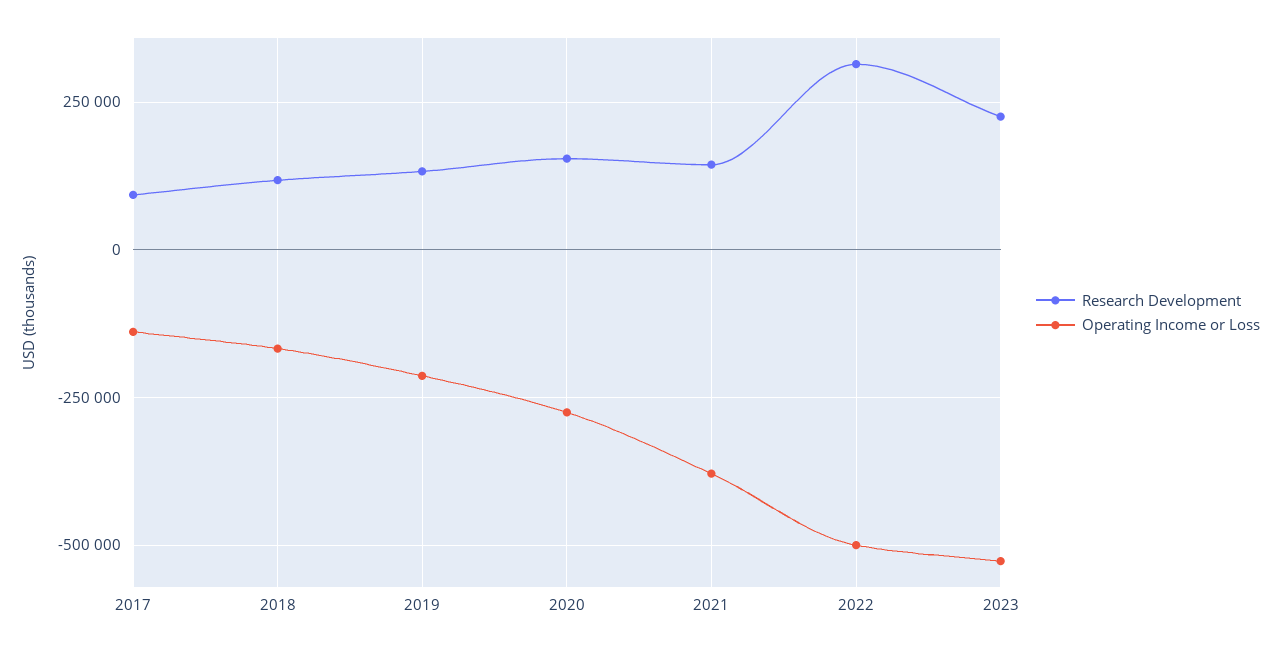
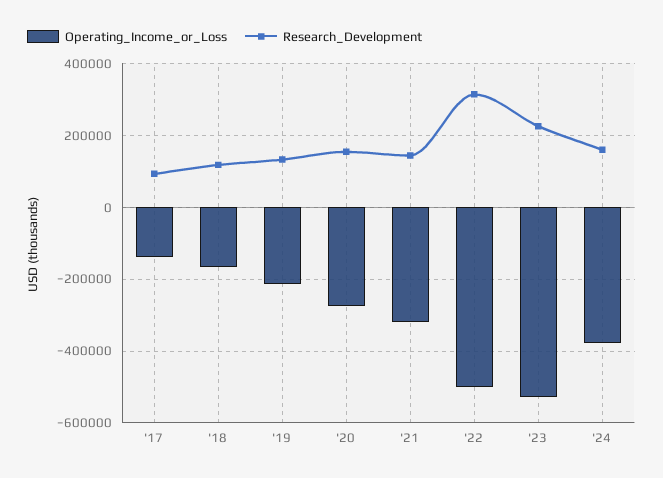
Operating Income or Loss, 2021: -375000 -> -320000
Operating Income or Loss, '24: none -> -380000
Research Development, '24: none -> 160000

